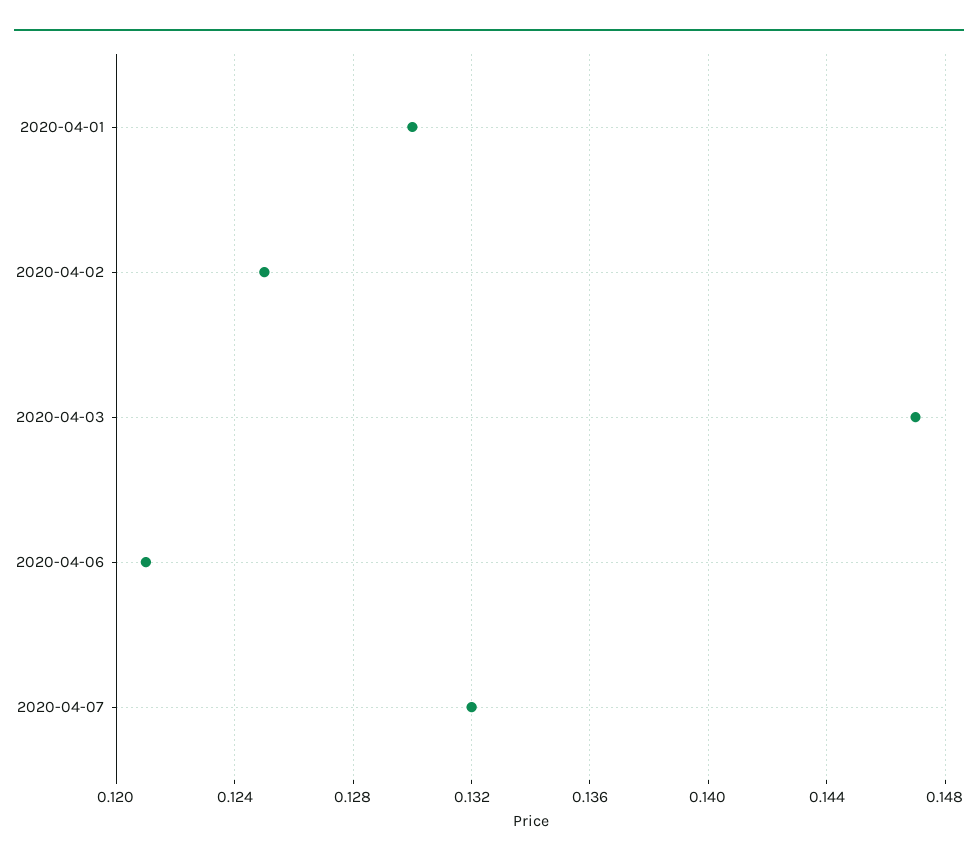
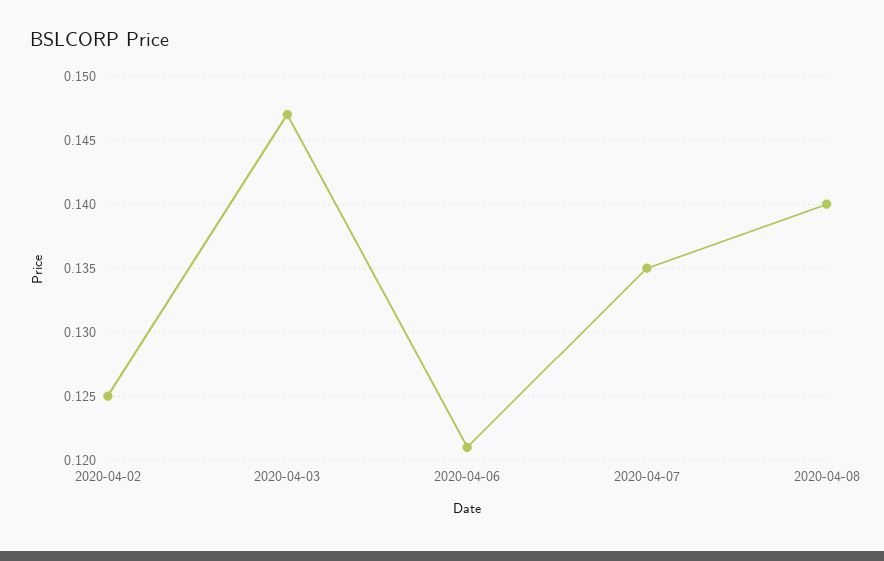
2020-04-01: 0.13 -> none
2020-04-07: 0.132 -> 0.135
2020-04-08: none -> 0.14

